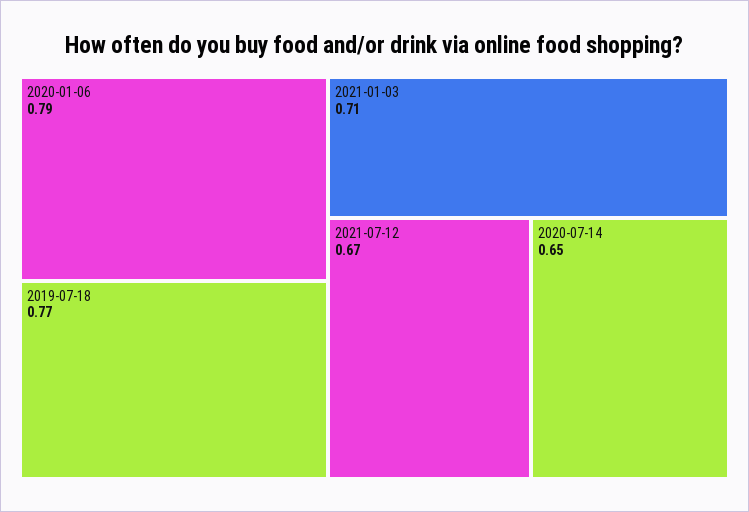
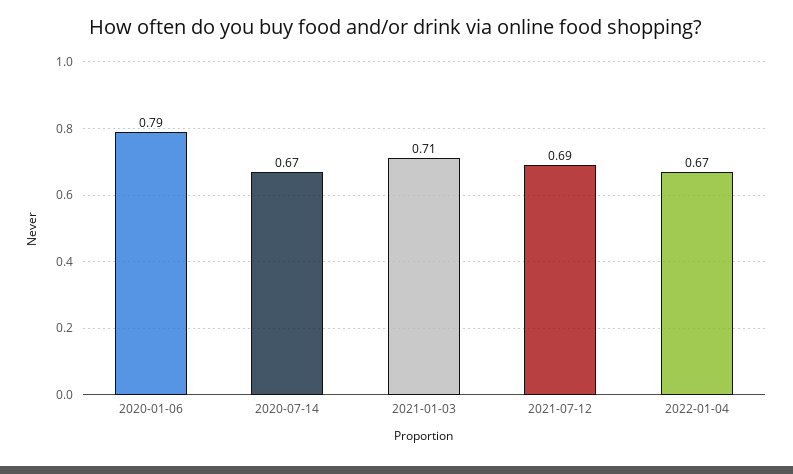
2019-07-18: 0.77 -> none
2021-07-12: 0.67 -> 0.69
2020-07-14: 0.65 -> 0.67
2022-01-04: none -> 0.67

